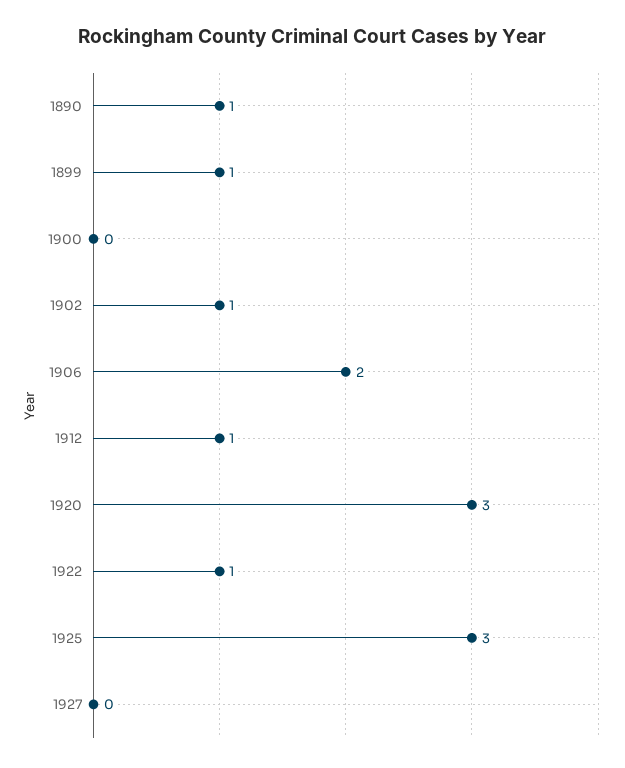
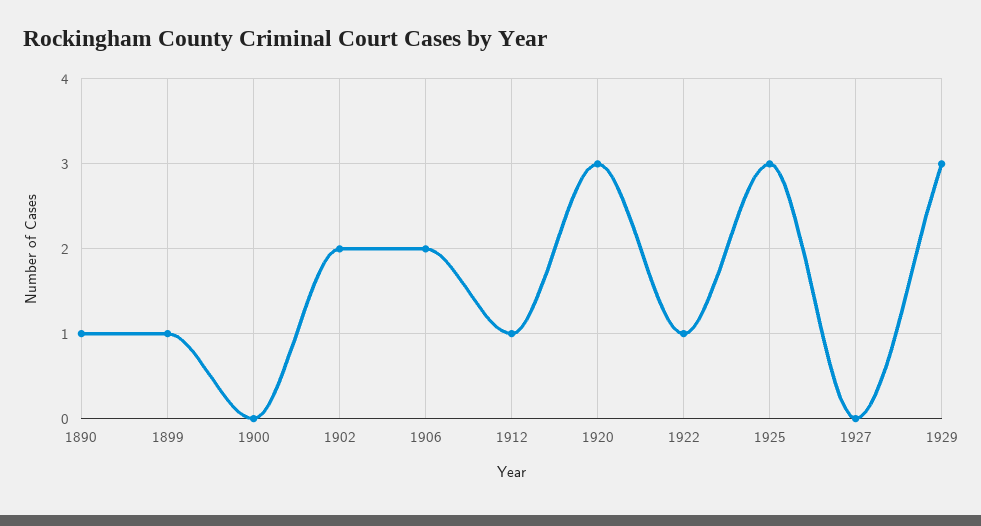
1902: 1 -> 2
1929: none -> 3

